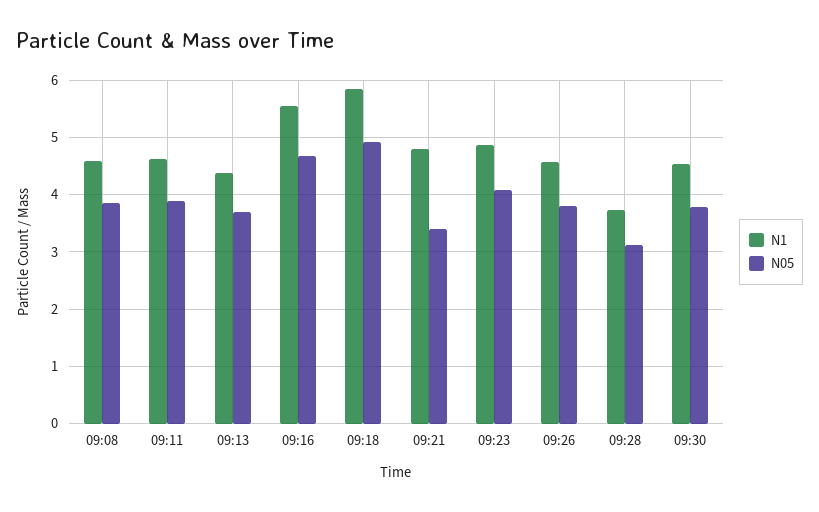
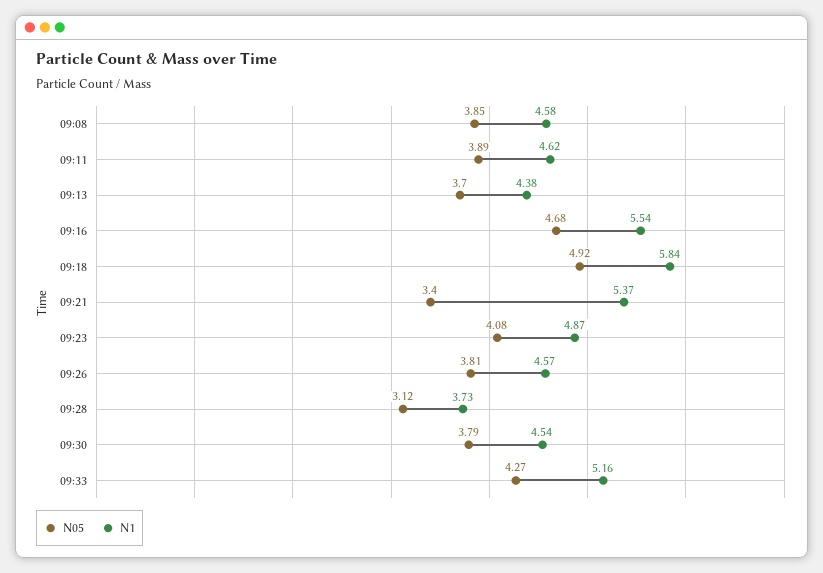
N1, 09:21: 4.8 -> 5.37
N05, 09:33: none -> 4.27
N1, 09:33: none -> 5.16

